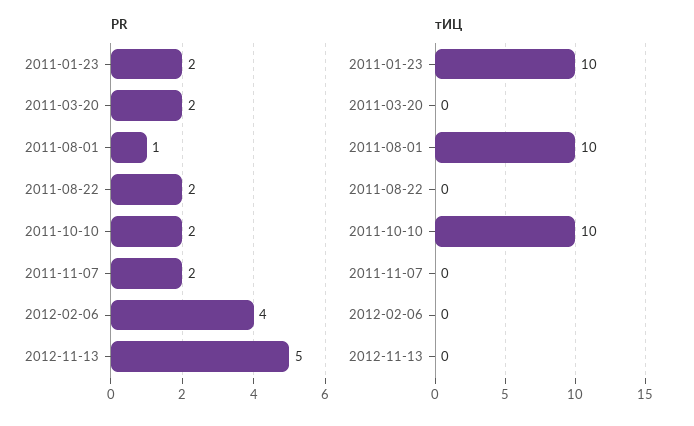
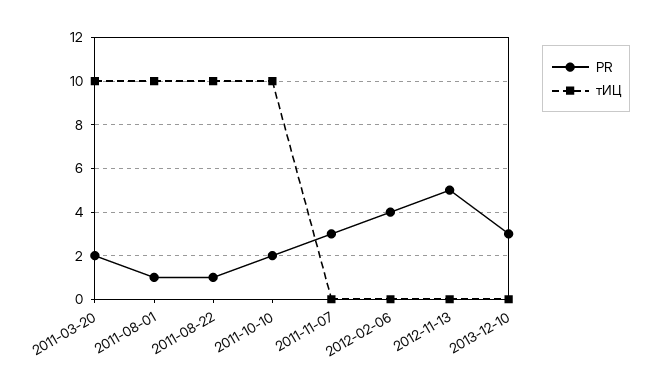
PR, 2011-01-23: 2 -> none
PR, 2011-08-22: 2 -> 1
PR, 2011-11-07: 2 -> 3
тИЦ, 2011-01-23: 10 -> none
тИЦ, 2011-03-20: 0 -> 10
тИЦ, 2011-08-22: 0 -> 10
PR, 2013-12-10: none -> 3
тИЦ, 2013-12-10: none -> 0

